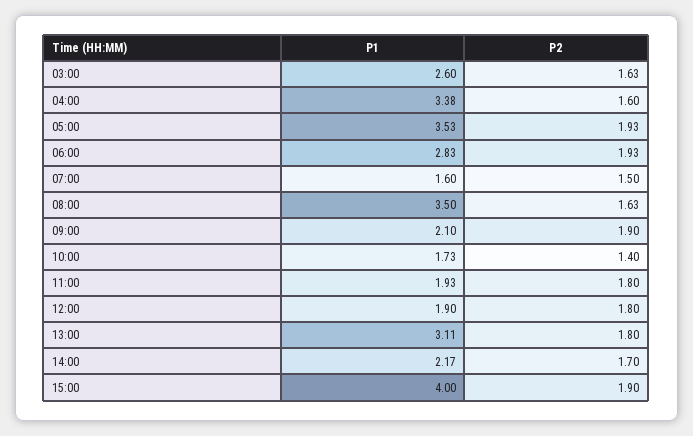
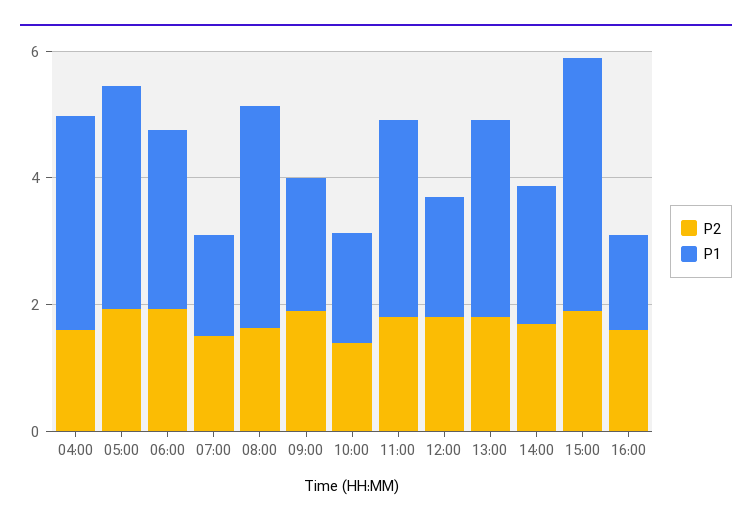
P1, 03:00: 2.6 -> none
P2, 03:00: 1.63 -> none
P1, 11:00: 1.93 -> 3
P2, 16:00: none -> 1.5
P1, 16:00: none -> 1.5

